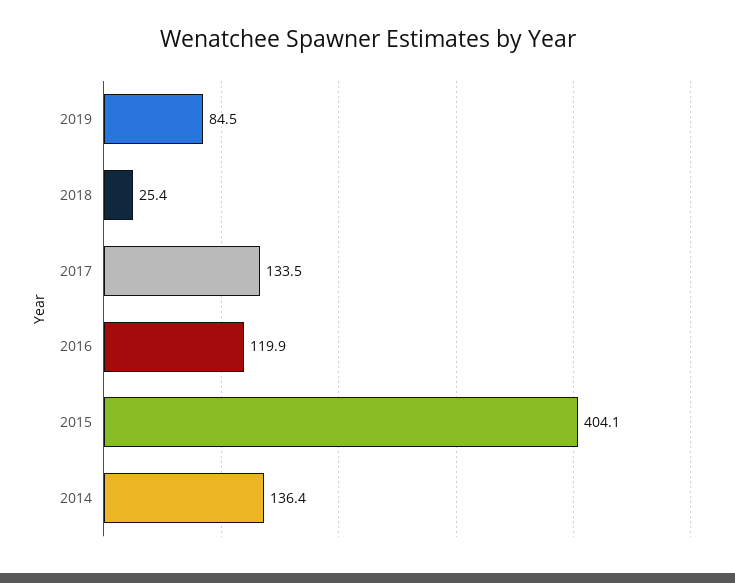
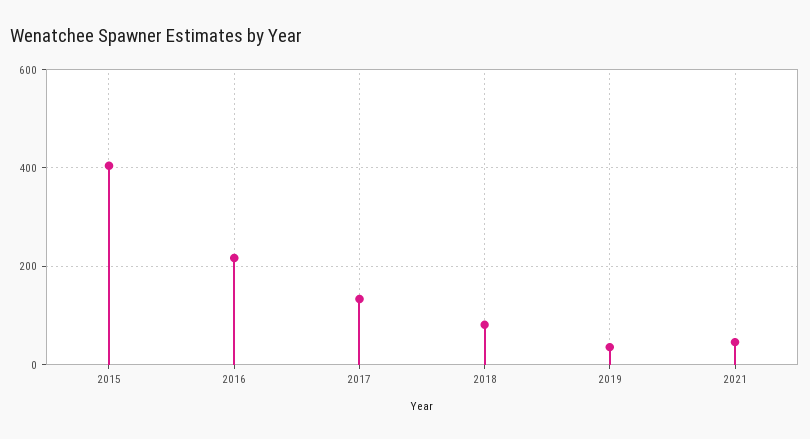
2019: 84.5 -> 40
2018: 25.4 -> 80
2016: 119.9 -> 220
2014: 136.4 -> none
2021: none -> 40

